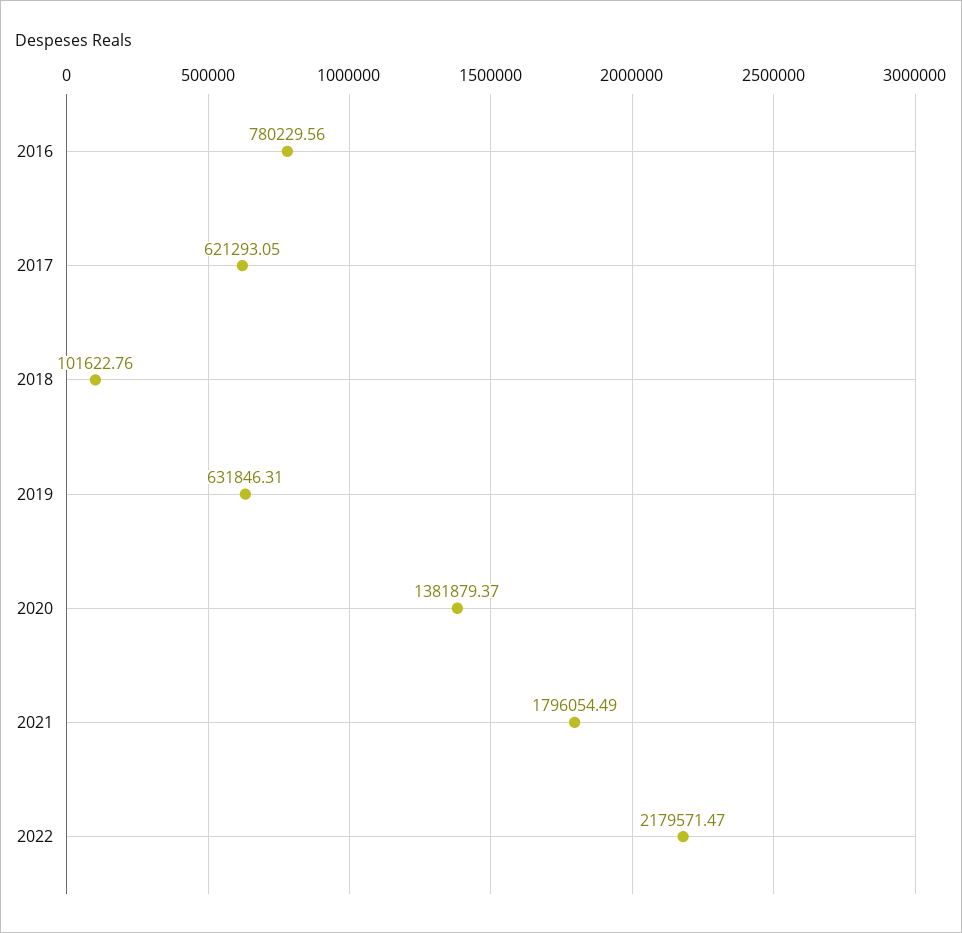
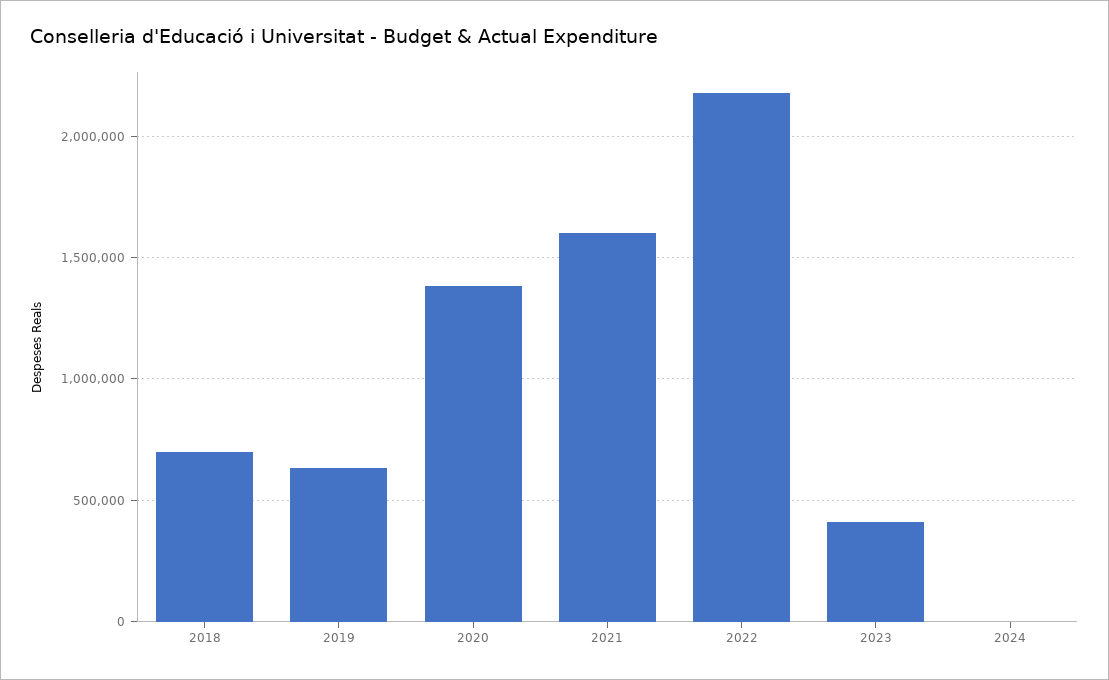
2016: 780229.56 -> none
2017: 621293.05 -> none
2018: 101622.76 -> 700000
2021: 1796054.49 -> 1600000
2023: none -> 400000
2024: none -> 0

